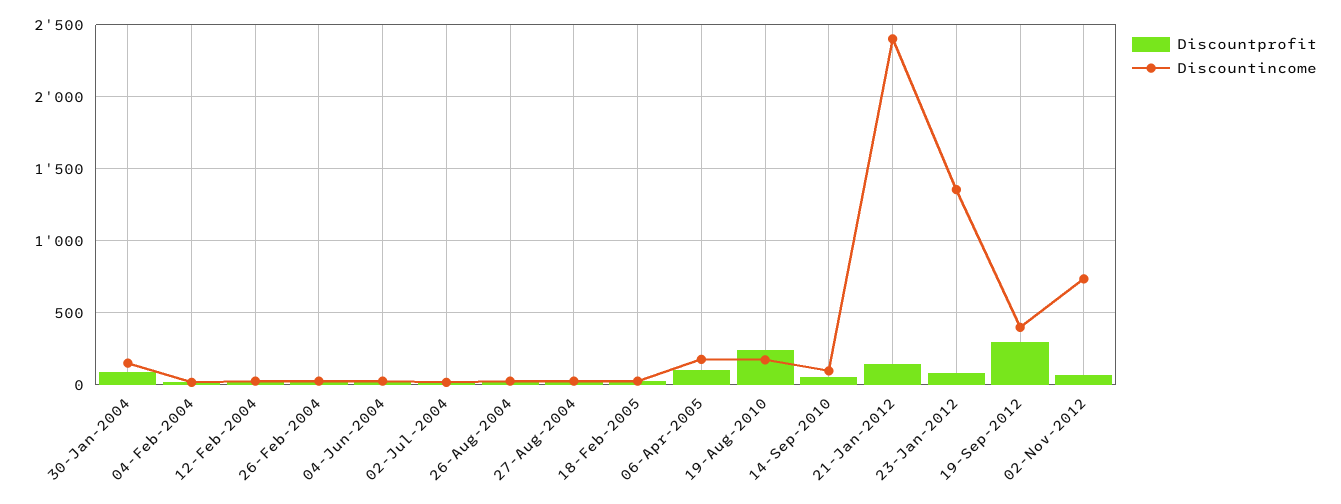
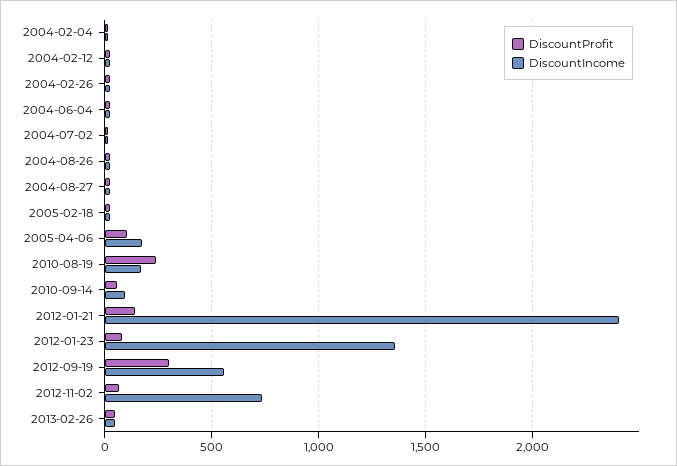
Discountprofit, 30-Jan-2004: 100 -> none
Discountincome, 30-Jan-2004: 150 -> none
Discountincome, 19-Sep-2012: 400 -> 550
Discountprofit, 2013-02-26: none -> 50
Discountincome, 2013-02-26: none -> 50

